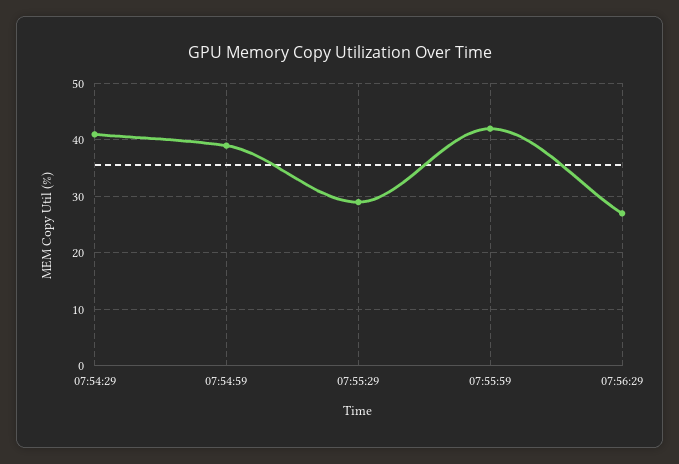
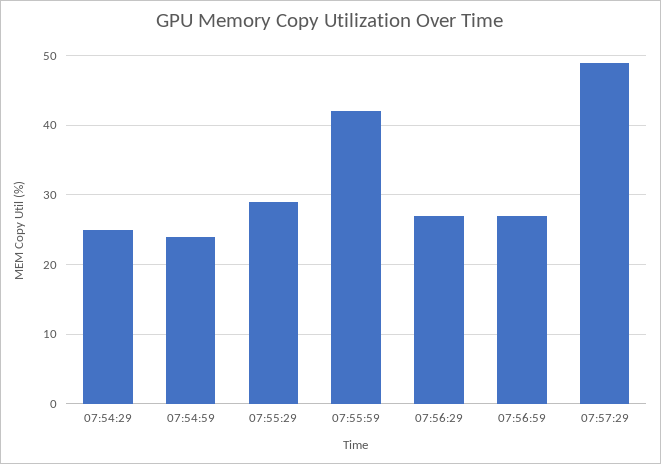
07:54:29: 40 -> 25
07:54:59: 40 -> 24
07:56:59: none -> 27
07:57:29: none -> 49

